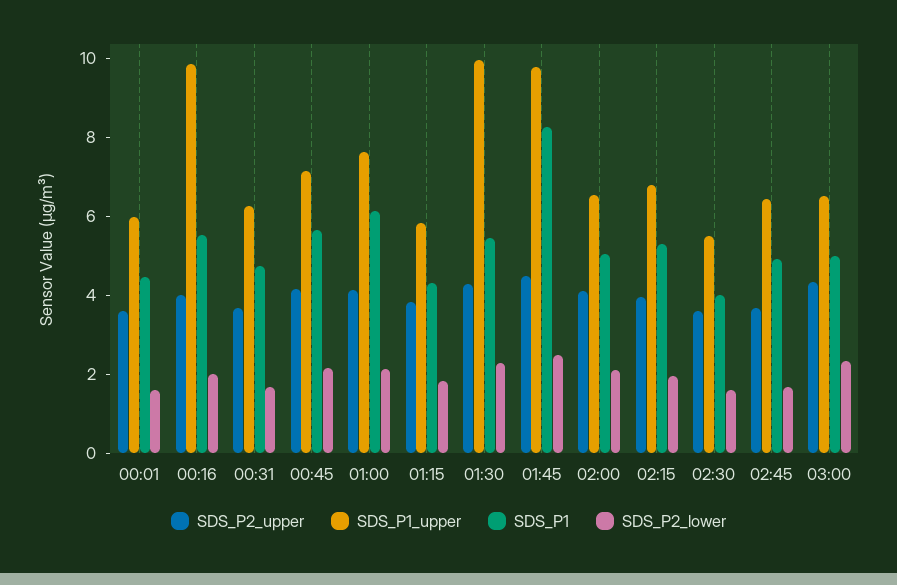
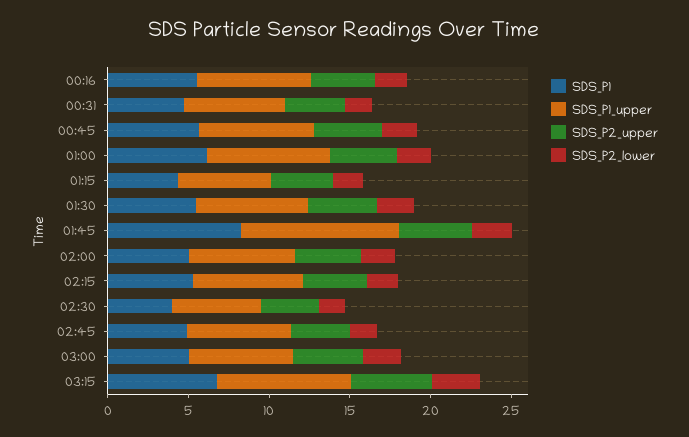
SDS_P2_upper, 00:01: 3.5 -> none
SDS_P1_upper, 00:01: 6 -> none
SDS_P1, 00:01: 4.5 -> none
SDS_P2_lower, 00:01: 1.5 -> none
SDS_P1_upper, 00:16: 10 -> 7
SDS_P1_upper, 01:30: 10 -> 7
SDS_P1, 03:15: none -> 7
SDS_P1_upper, 03:15: none -> 8
SDS_P2_upper, 03:15: none -> 5
SDS_P2_lower, 03:15: none -> 3

